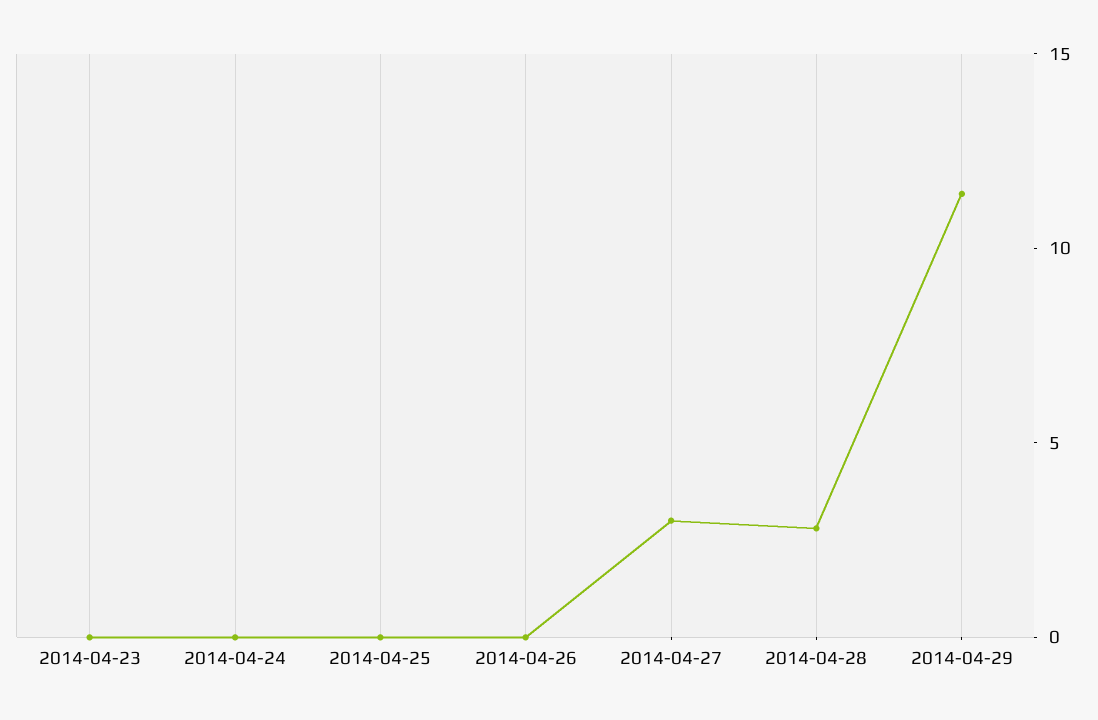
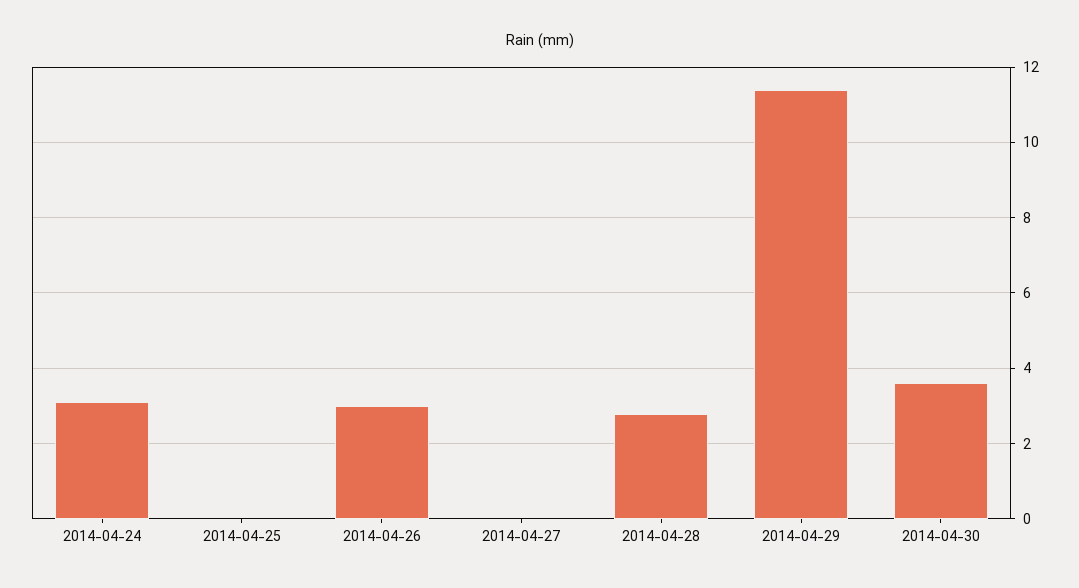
2014-04-23: 0 -> none
2014-04-24: 0 -> 3
2014-04-26: 0 -> 3
2014-04-27: 3 -> 0
2014-04-30: none -> 3.5

